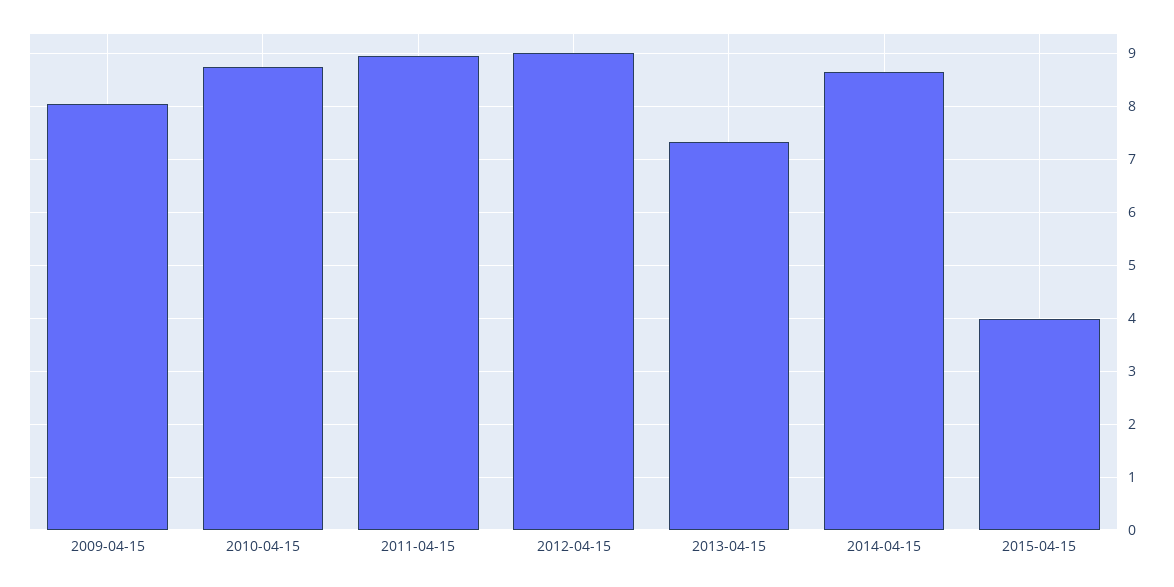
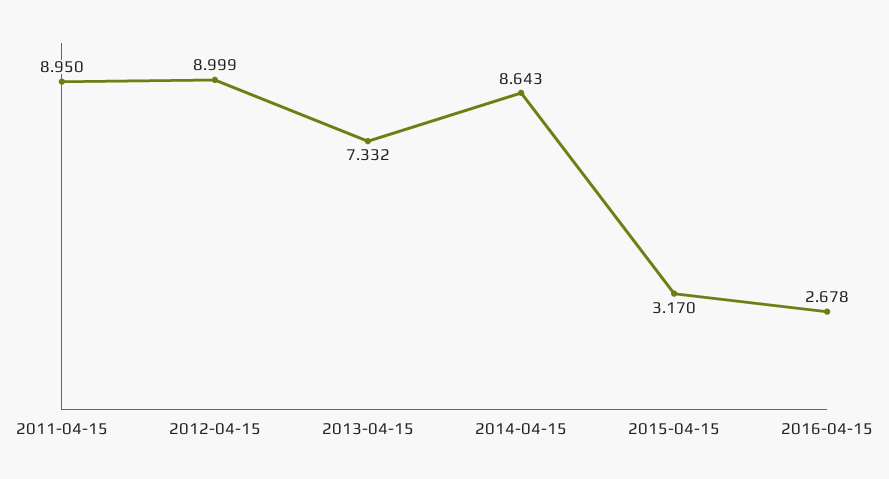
2009-04-15: 8 -> none
2010-04-15: 8.8 -> none
2015-04-15: 4 -> 3.17
2016-04-15: none -> 2.678

